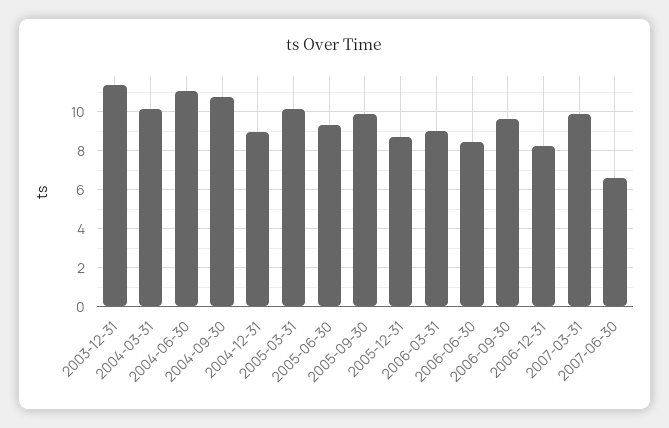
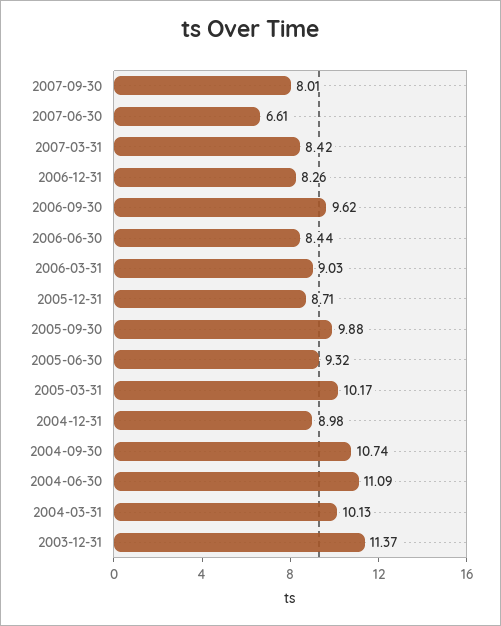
2007-03-31: 10 -> 8.42
2007-09-30: none -> 8.01

